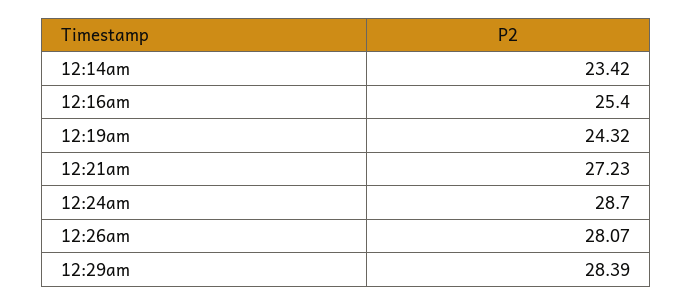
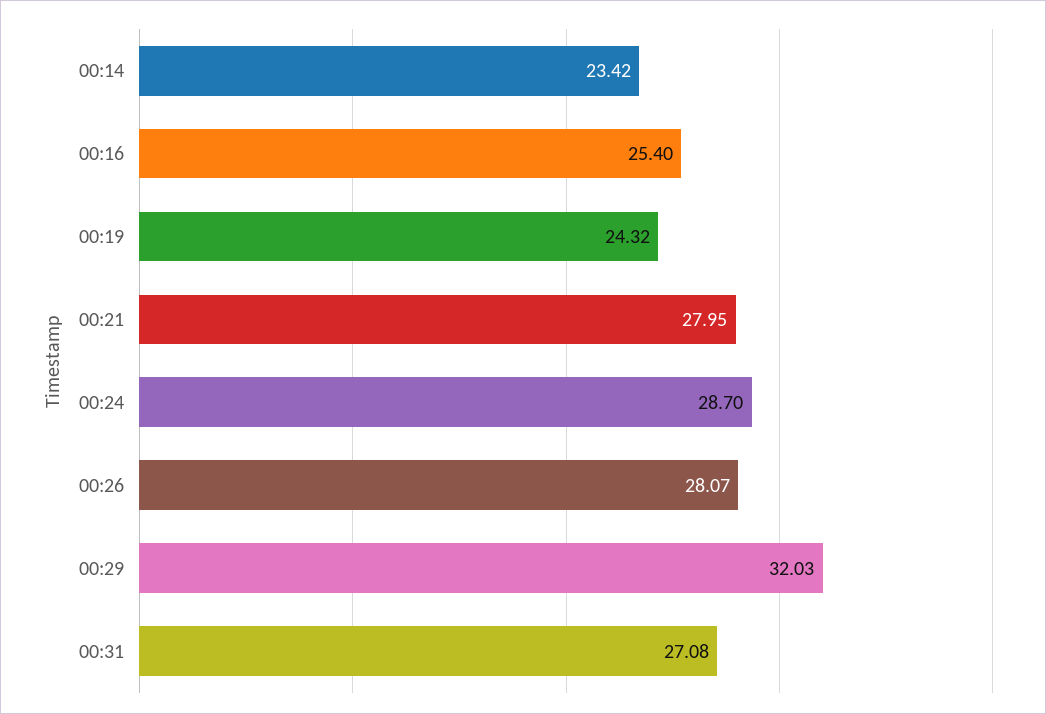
12:21am: 27.23 -> 27.95
12:29am: 28.39 -> 32.03
00:31: none -> 27.08

